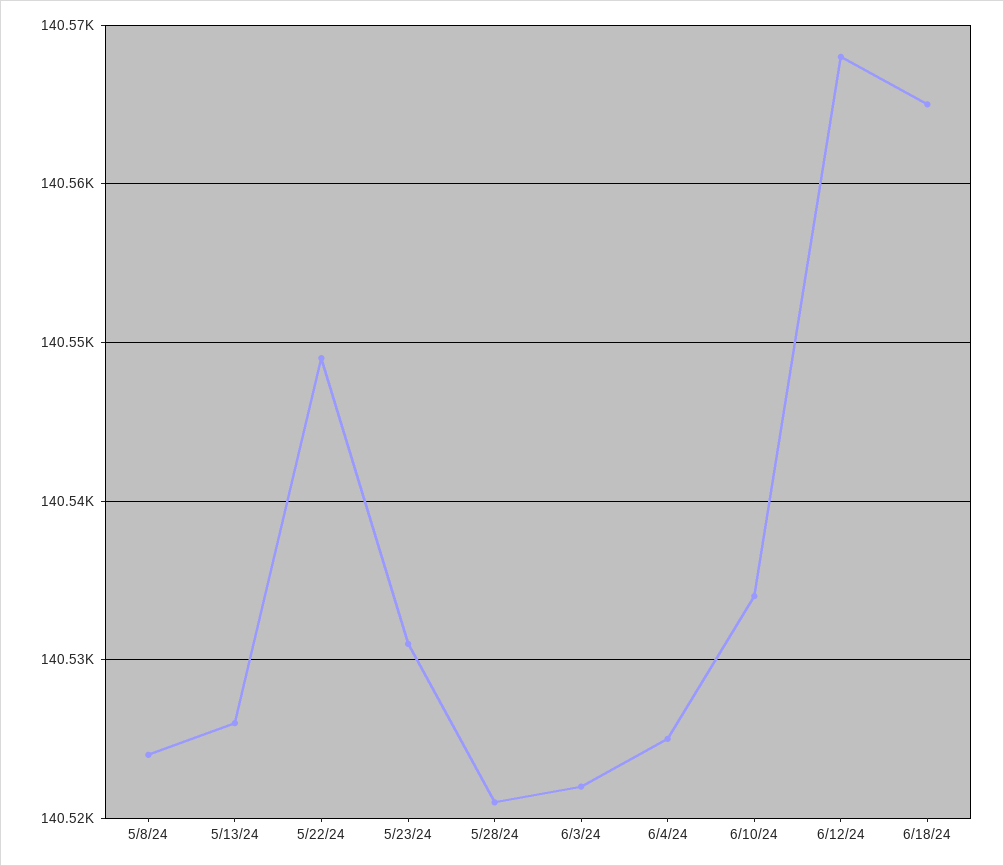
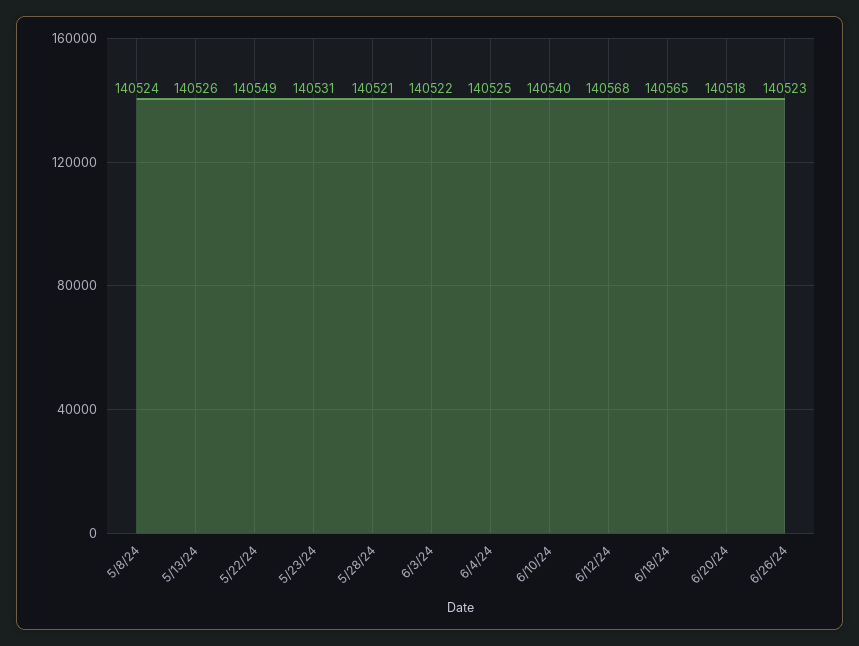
6/10/24: 140534 -> 140540
6/20/24: none -> 140518
6/26/24: none -> 140523

